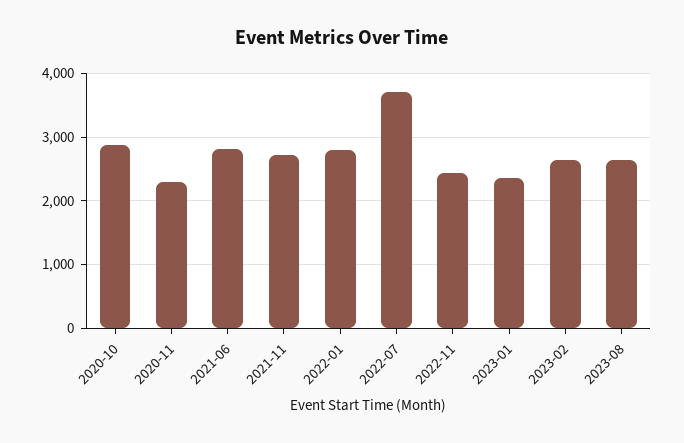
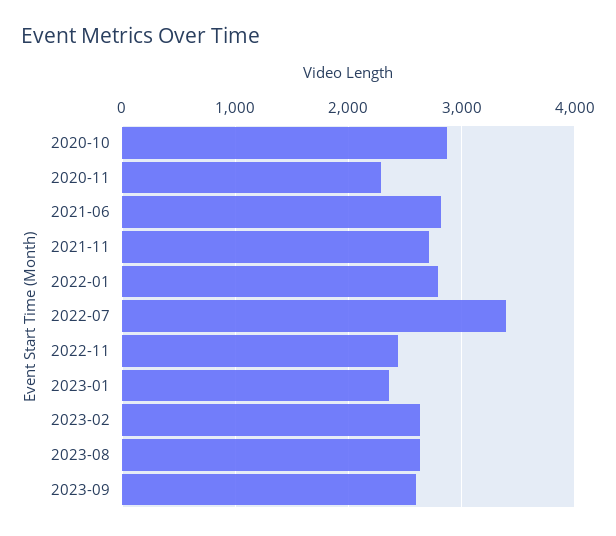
2022-07: 3700 -> 3400
2023-09: none -> 2600

